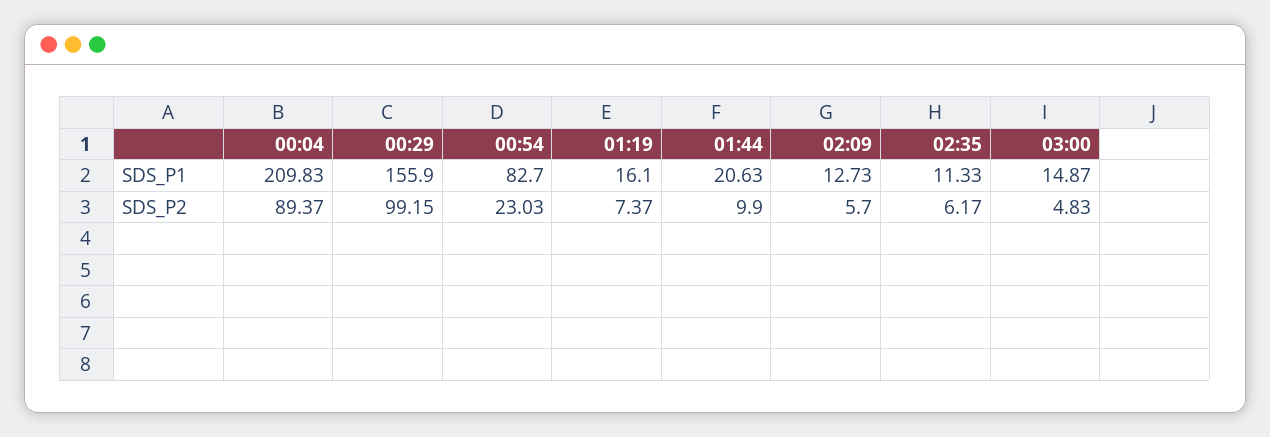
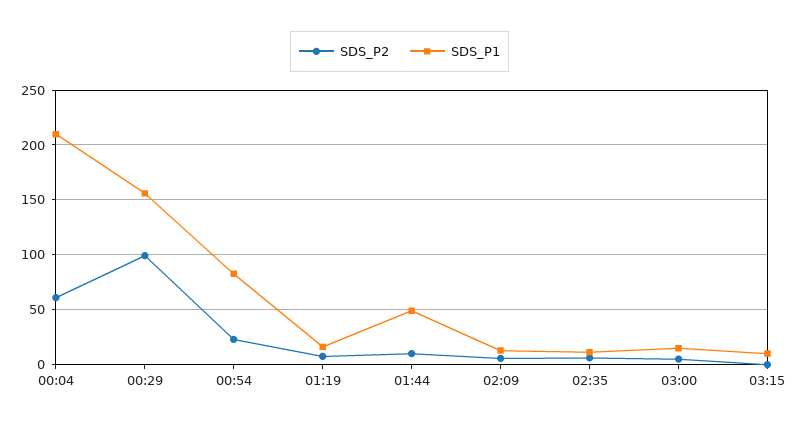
SDS_P1, 01:44: 20.63 -> 50
SDS_P2, 00:04: 89.37 -> 60
SDS_P2, 03:15: none -> 0
SDS_P1, 03:15: none -> 10

